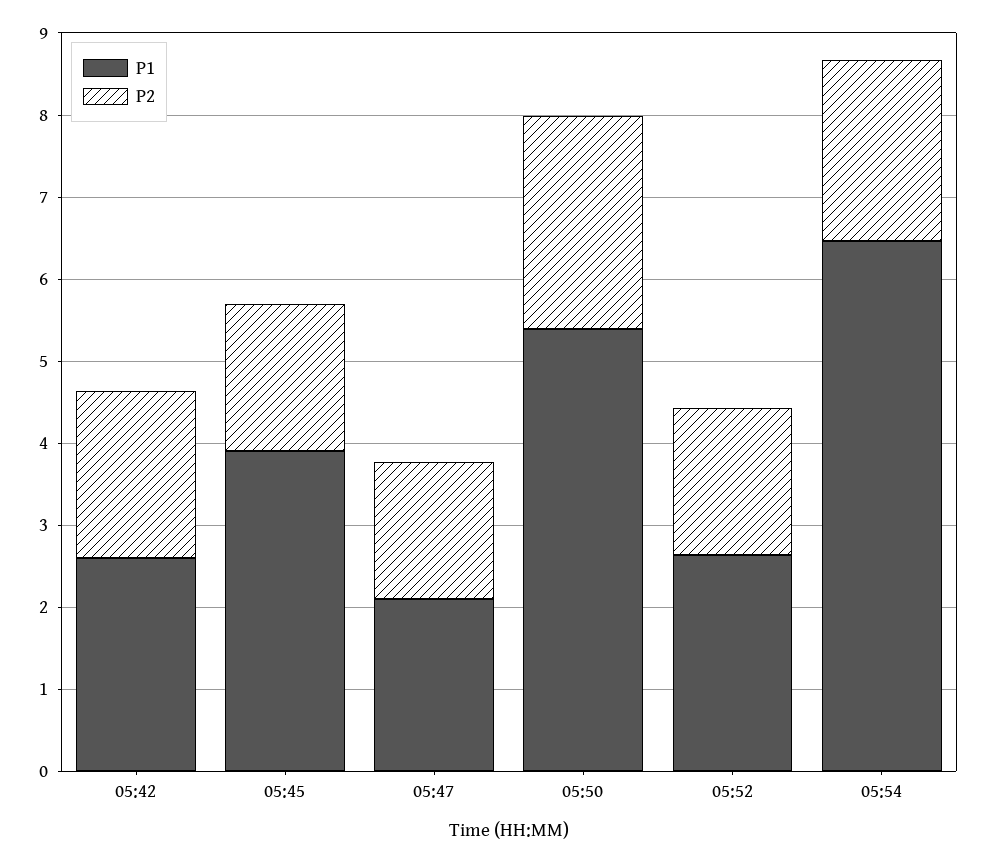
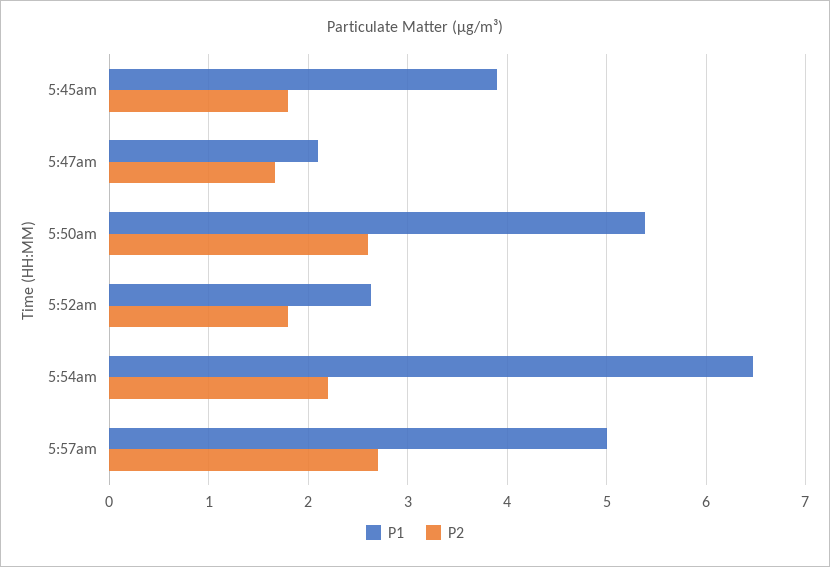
P1, 05:42: 2.6 -> none
P2, 05:42: 2 -> none
P1, 5:57am: none -> 5
P2, 5:57am: none -> 2.7

